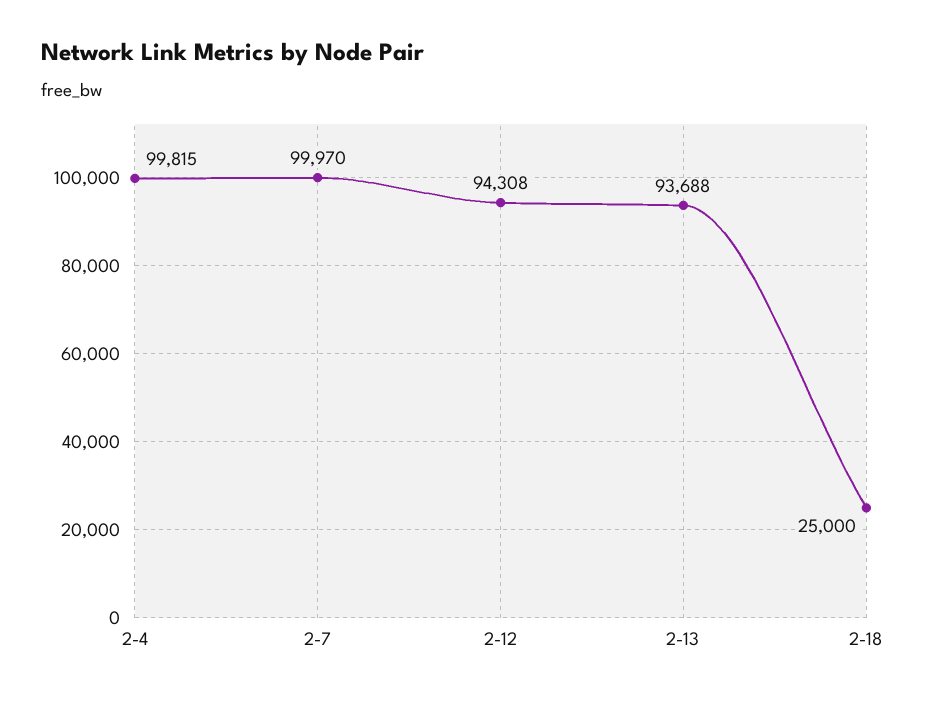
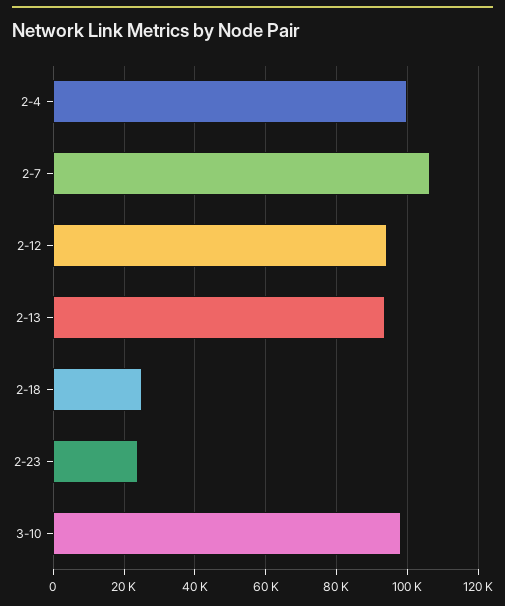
2-7: 99970 -> 106000
2-23: none -> 24000
3-10: none -> 98000

